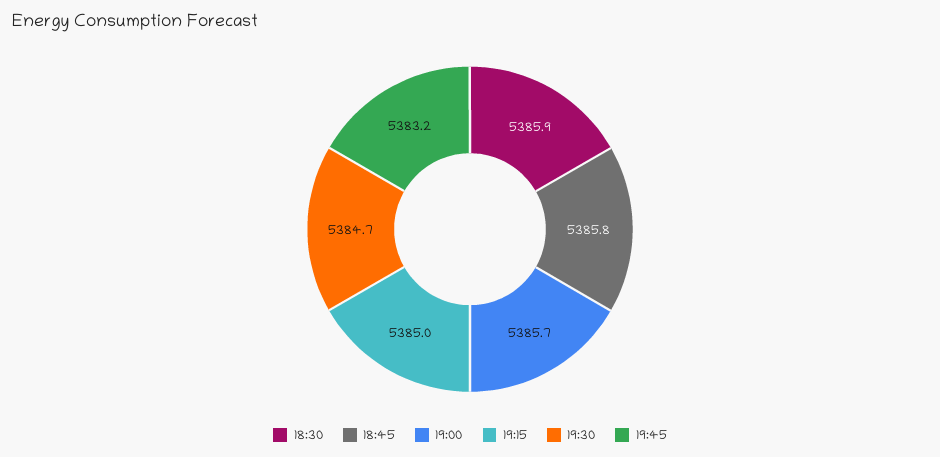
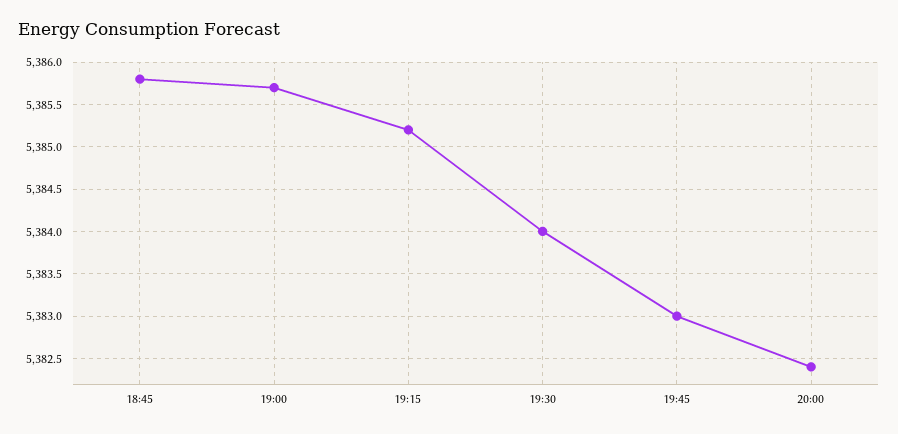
18:30: 5385.9 -> none
19:15: 5385 -> 5385.2
19:30: 5384.7 -> 5384
19:45: 5383.2 -> 5383
20:00: none -> 5382.4

